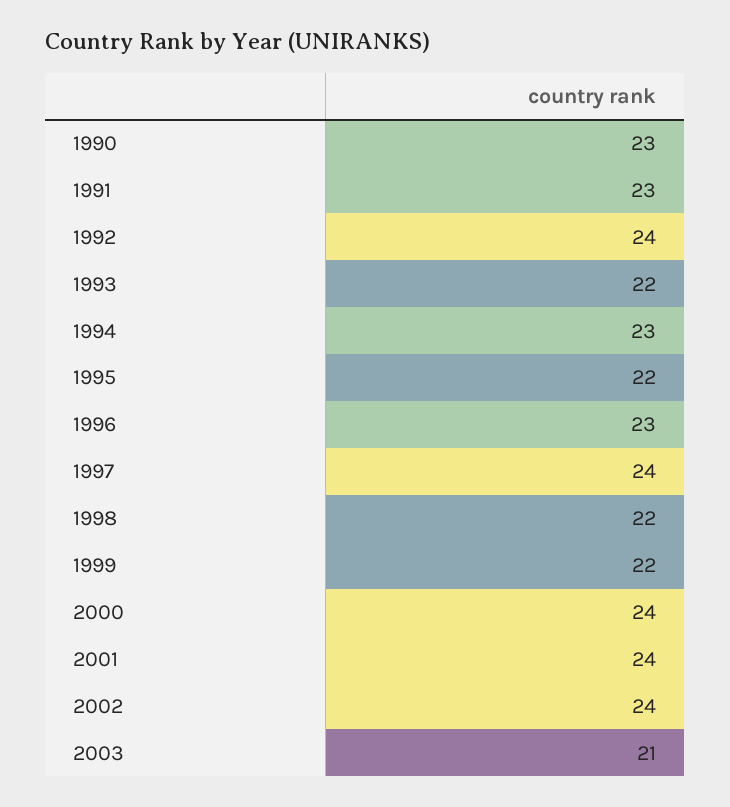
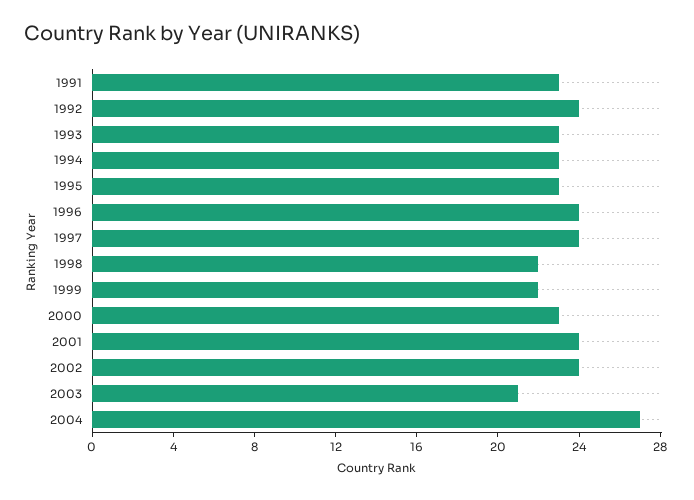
1990: 23 -> none
1993: 22 -> 23
1995: 22 -> 23
1996: 23 -> 24
2000: 24 -> 23
2004: none -> 27

